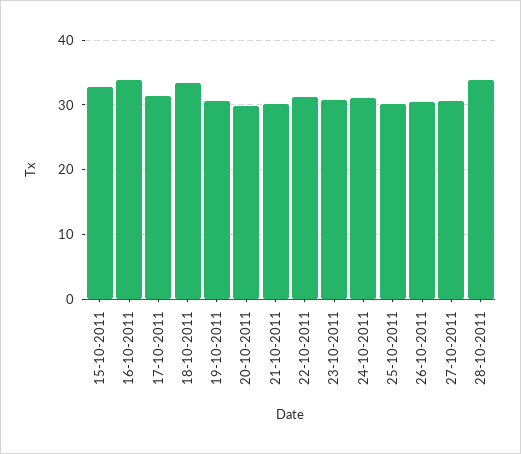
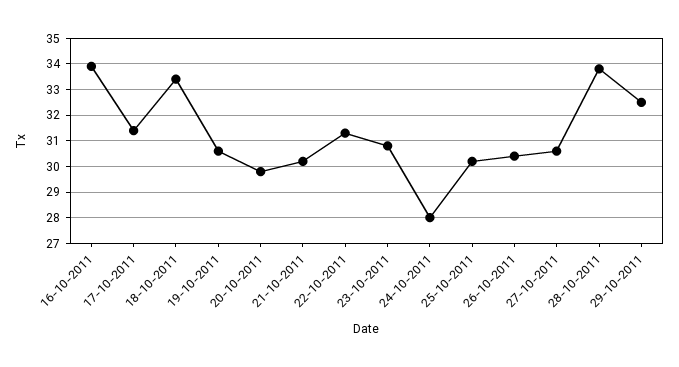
15-10-2011: 33 -> none
24-10-2011: 31 -> 28
29-10-2011: none -> 32.5

